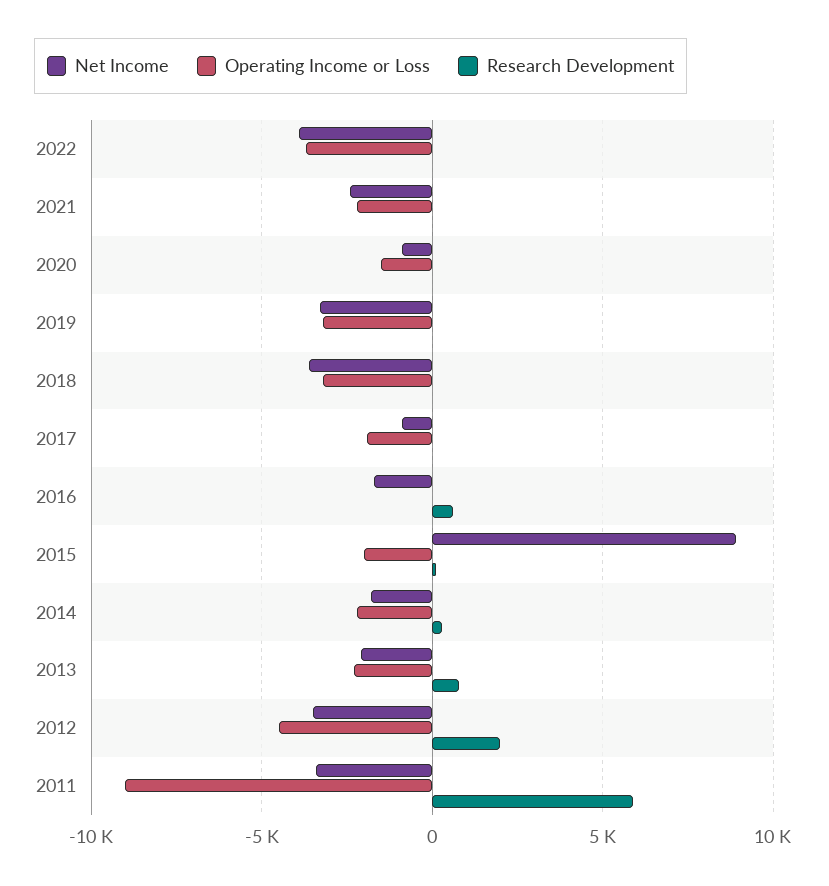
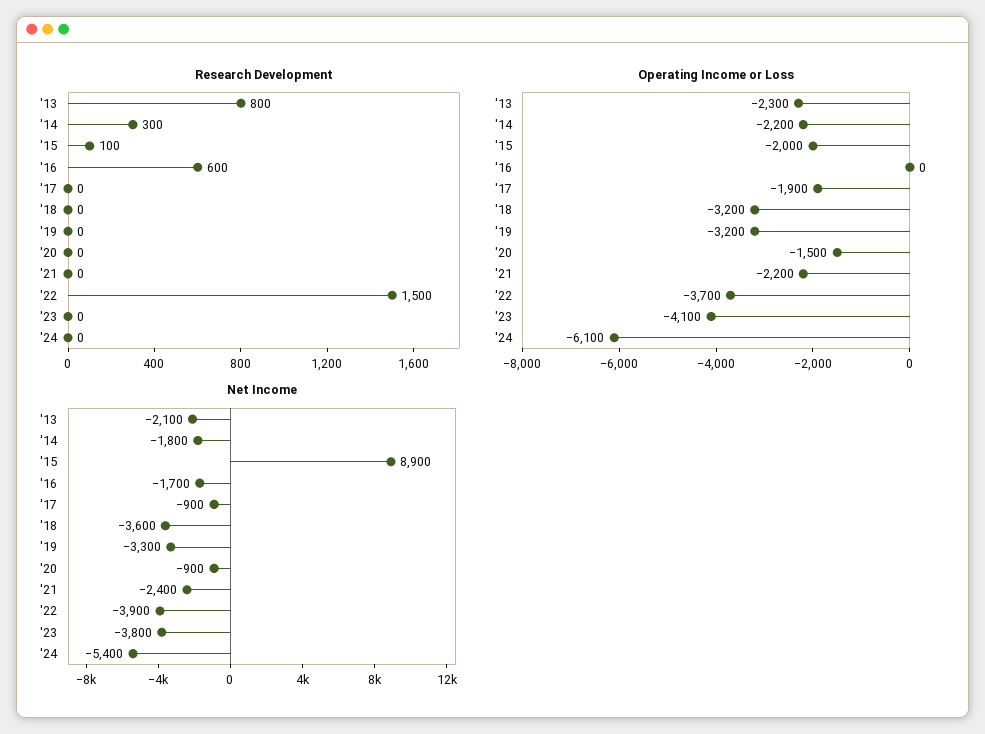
Research Development, 2022: 0 -> 1500
Net Income, 2012: -3500 -> none
Operating Income or Loss, 2012: -4500 -> none
Research Development, 2012: 2000 -> none
Net Income, 2011: -3500 -> none
Operating Income or Loss, 2011: -9000 -> none
Research Development, 2011: 6000 -> none
Research Development, '23: none -> 0
Research Development, '24: none -> 0
Operating Income or Loss, '23: none -> -4100
Operating Income or Loss, '24: none -> -6100
Net Income, '23: none -> -3800
Net Income, '24: none -> -5400

